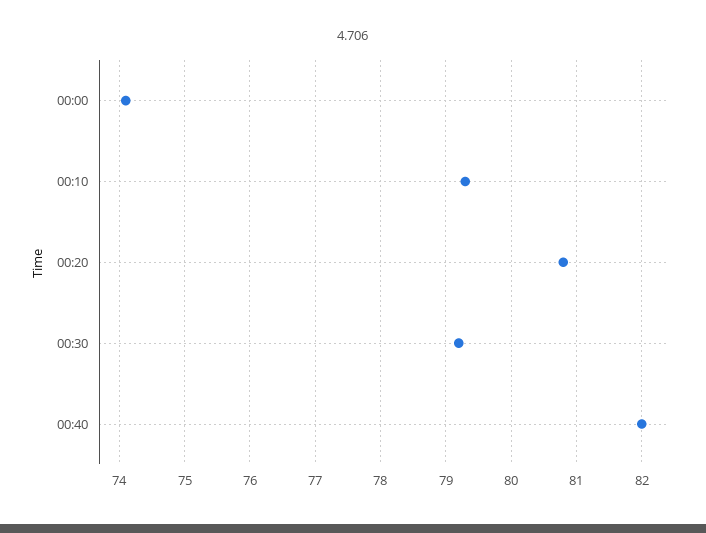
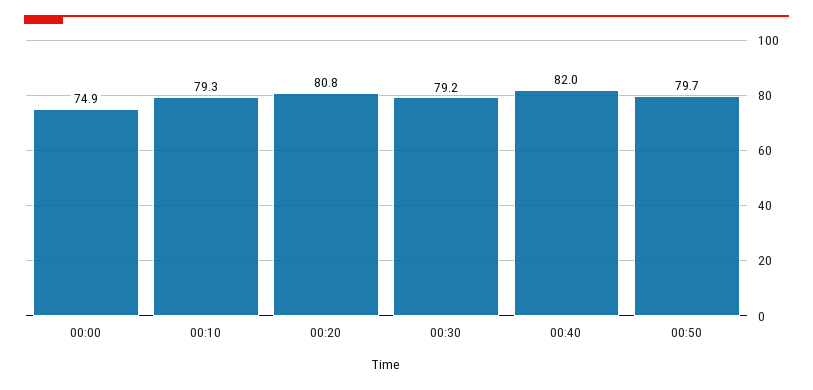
00:00: 74.1 -> 74.9
00:50: none -> 79.7

